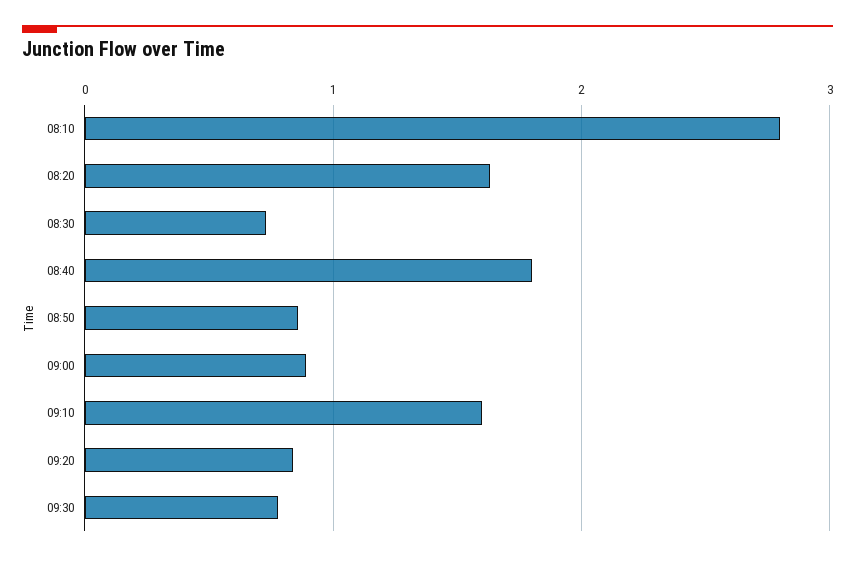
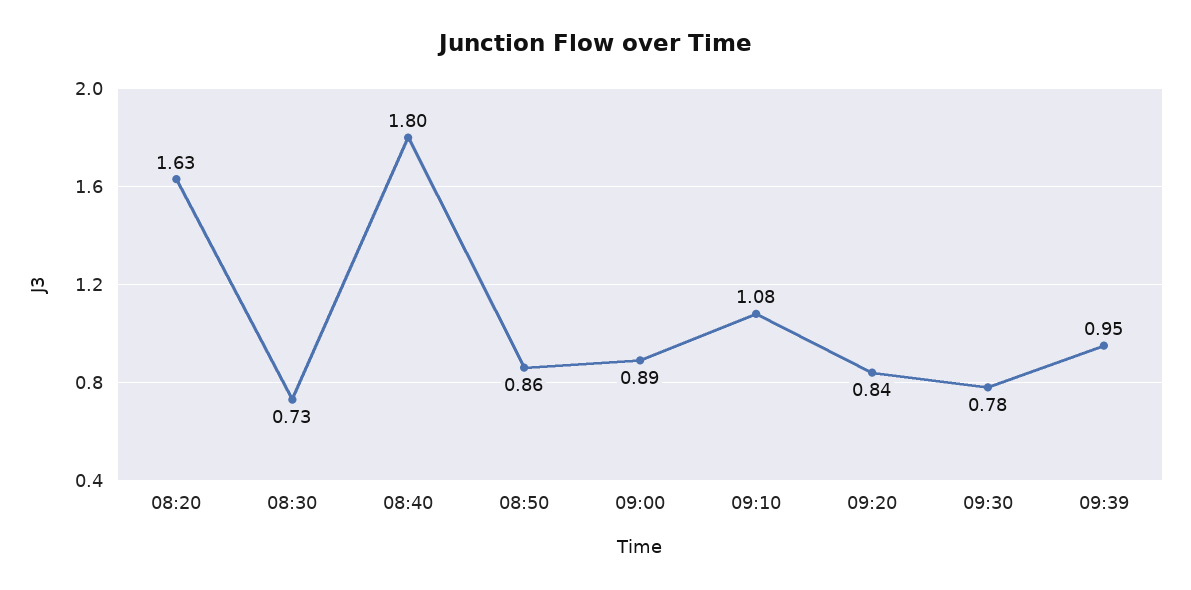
08:10: 2.8 -> none
09:10: 1.6 -> 1.08
09:39: none -> 0.95

